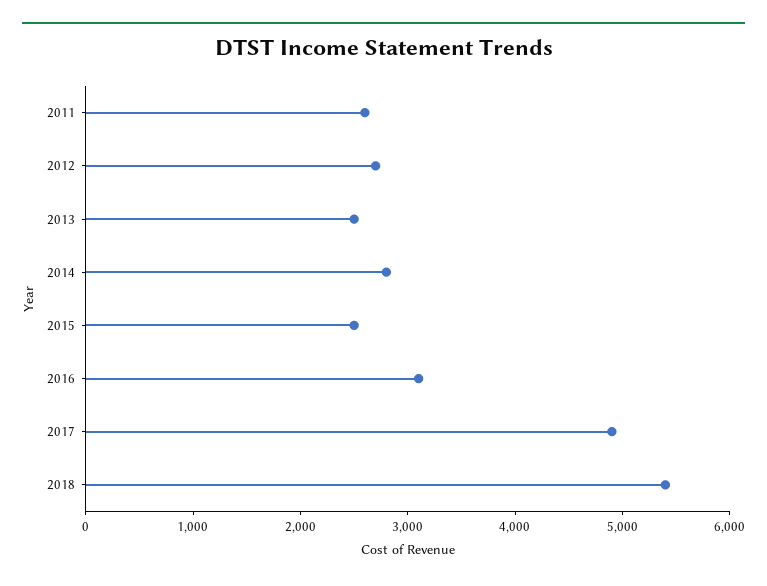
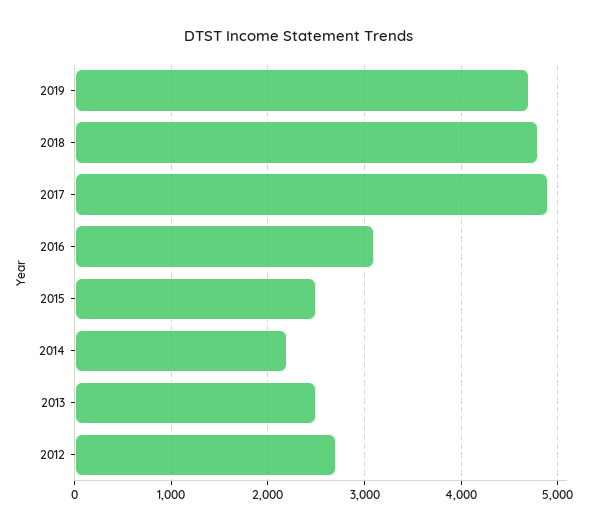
2011: 2600 -> none
2014: 2800 -> 2200
2018: 5400 -> 4800
2019: none -> 4700

